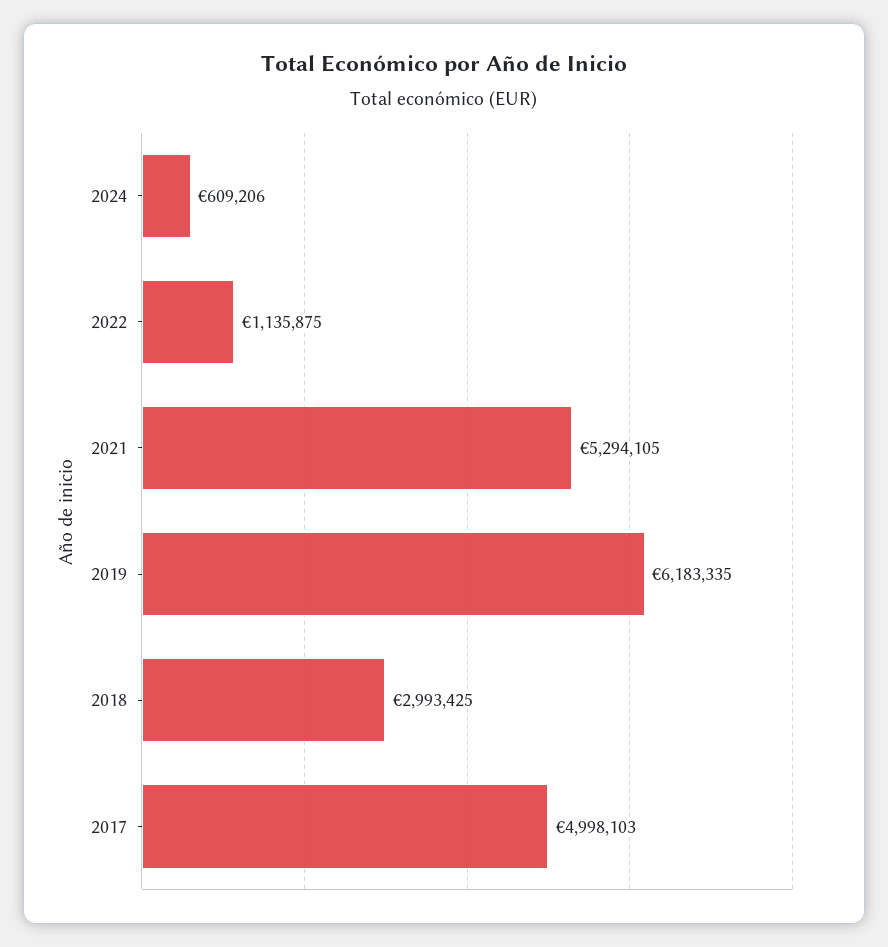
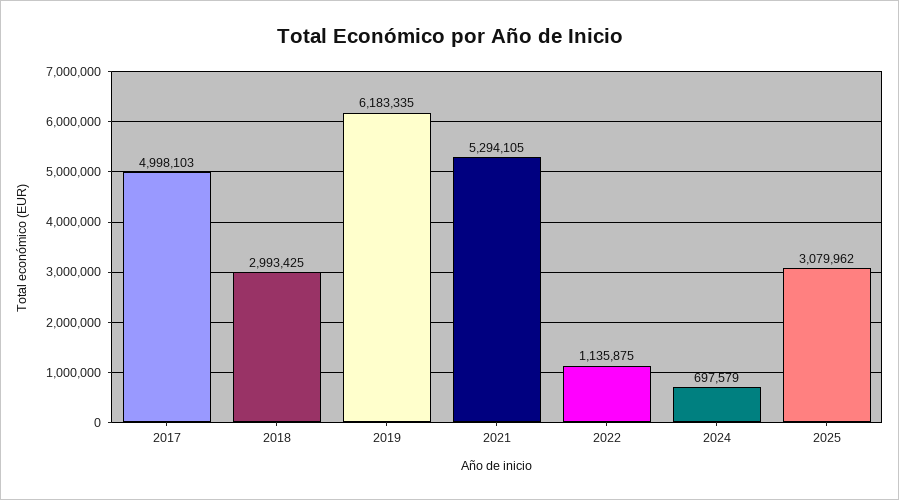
2024: 609206 -> 697579
2025: none -> 3079962

